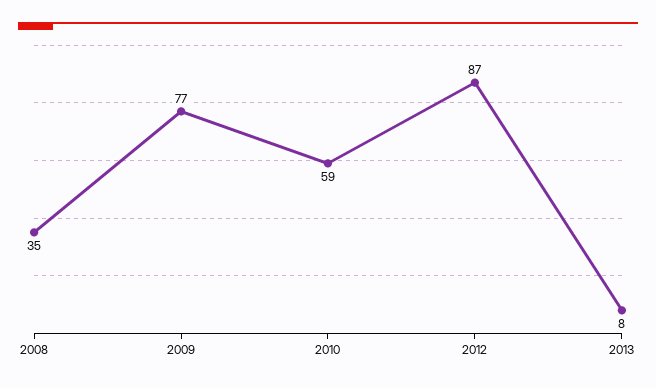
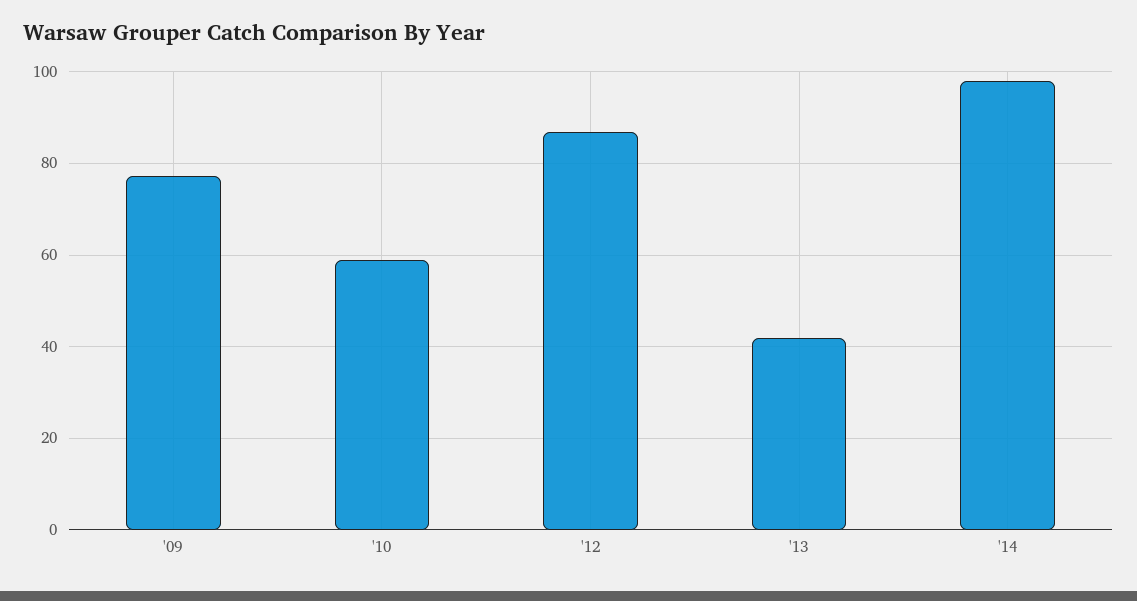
2008: 35 -> none
2013: 8 -> 42
'14: none -> 98

